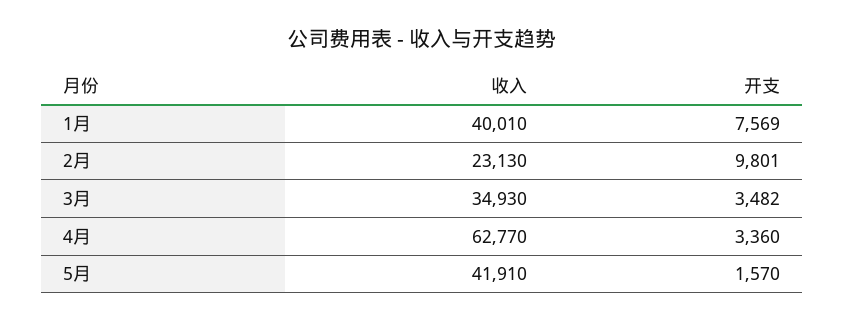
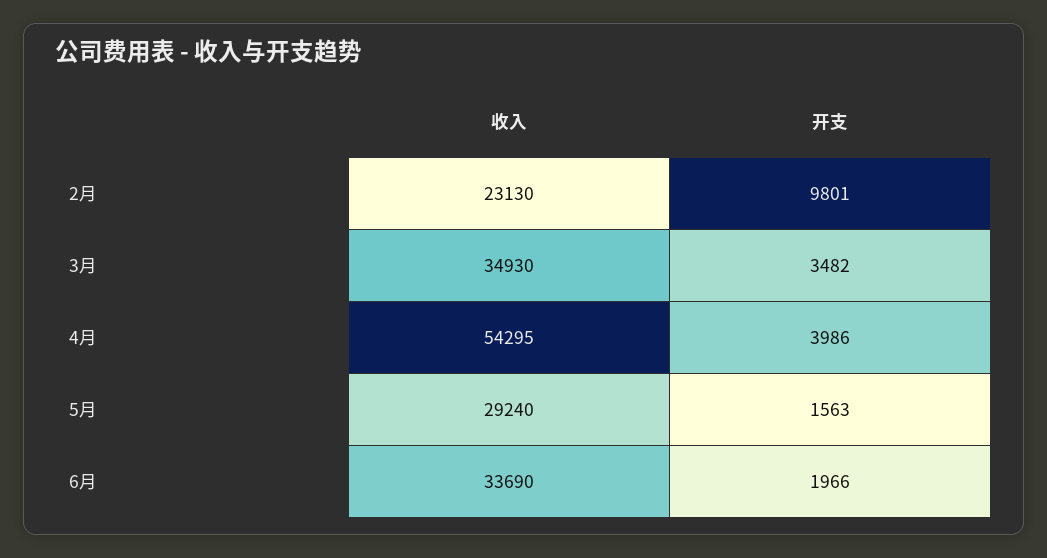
收入, 1月: 40010 -> none
开支, 1月: 7569 -> none
收入, 4月: 62770 -> 54295
开支, 4月: 3360 -> 3986
收入, 5月: 41910 -> 29240
开支, 5月: 1570 -> 1563
收入, 6月: none -> 33690
开支, 6月: none -> 1966

